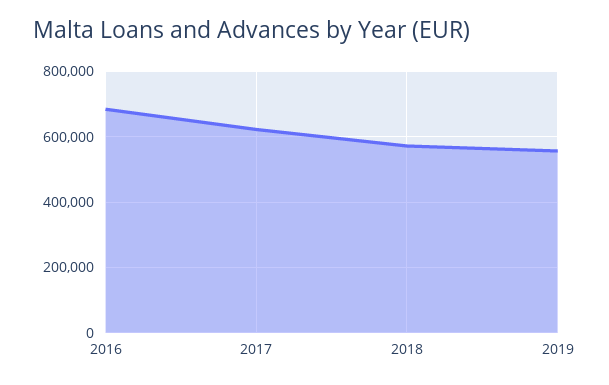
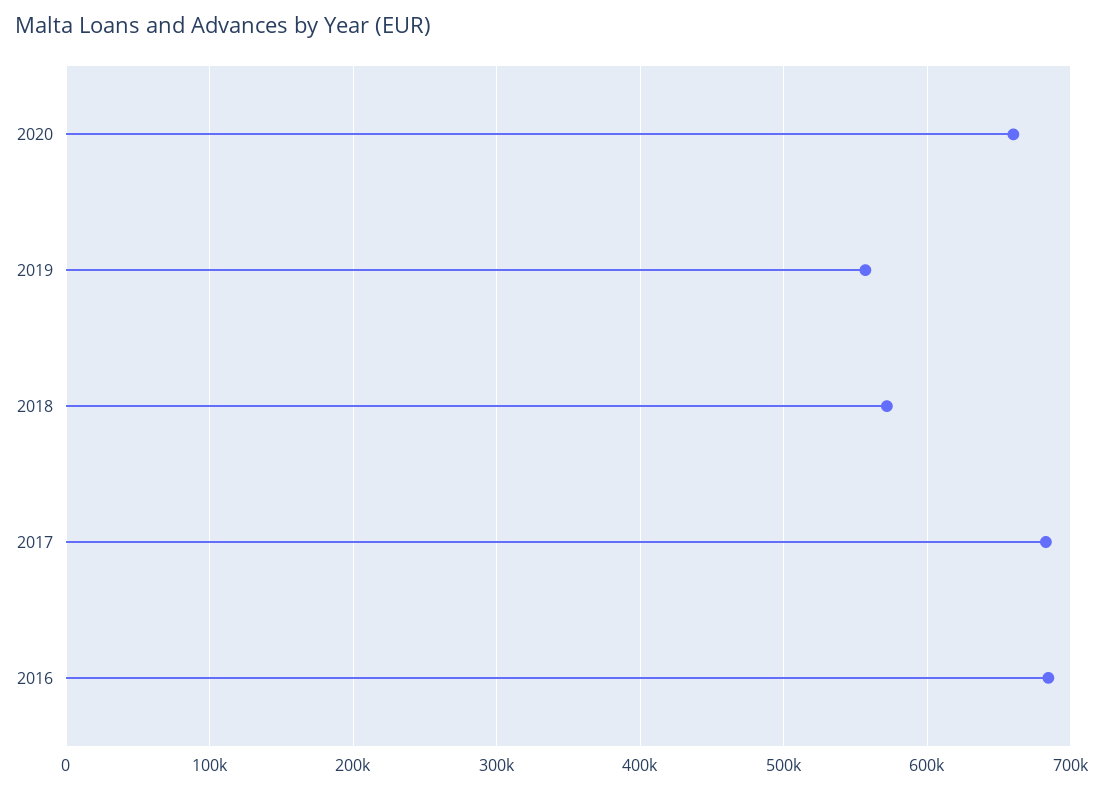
2017: 620000 -> 680000
2020: none -> 660000

